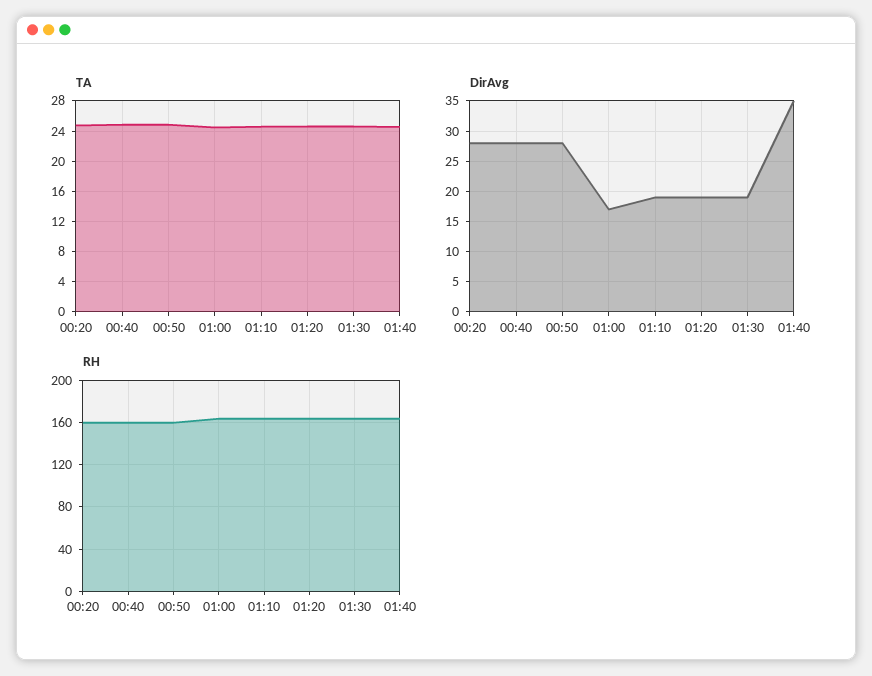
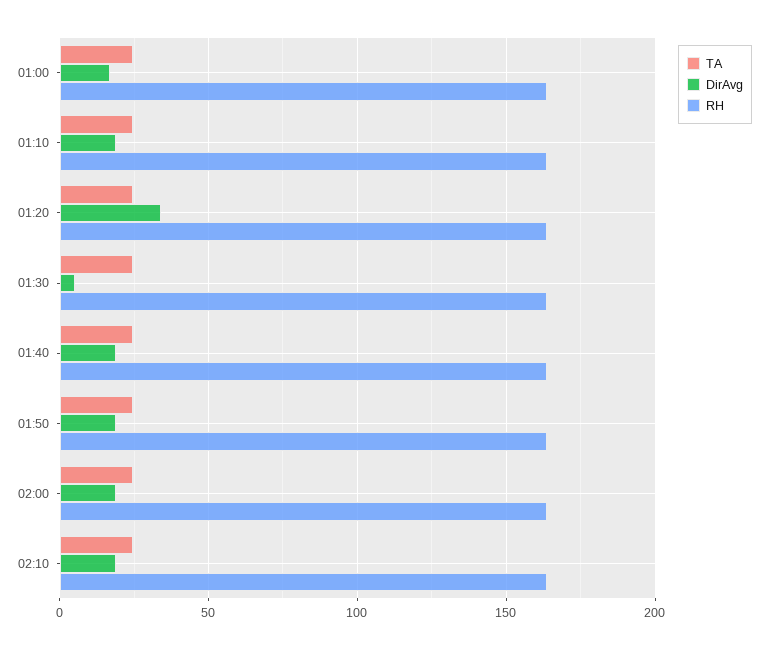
TA, 00:20: 25 -> none
TA, 00:40: 25 -> none
TA, 00:50: 25 -> none
DirAvg, 00:20: 28 -> none
DirAvg, 00:40: 28 -> none
DirAvg, 00:50: 28 -> none
DirAvg, 01:20: 19 -> 35
DirAvg, 01:30: 19 -> 5
DirAvg, 01:40: 35 -> 20
RH, 00:20: 160 -> none
RH, 00:40: 160 -> none
RH, 00:50: 160 -> none
TA, 01:50: none -> 25
DirAvg, 01:50: none -> 20
RH, 01:50: none -> 165
TA, 02:00: none -> 25
DirAvg, 02:00: none -> 20
RH, 02:00: none -> 165
TA, 02:10: none -> 25
DirAvg, 02:10: none -> 20
RH, 02:10: none -> 165

